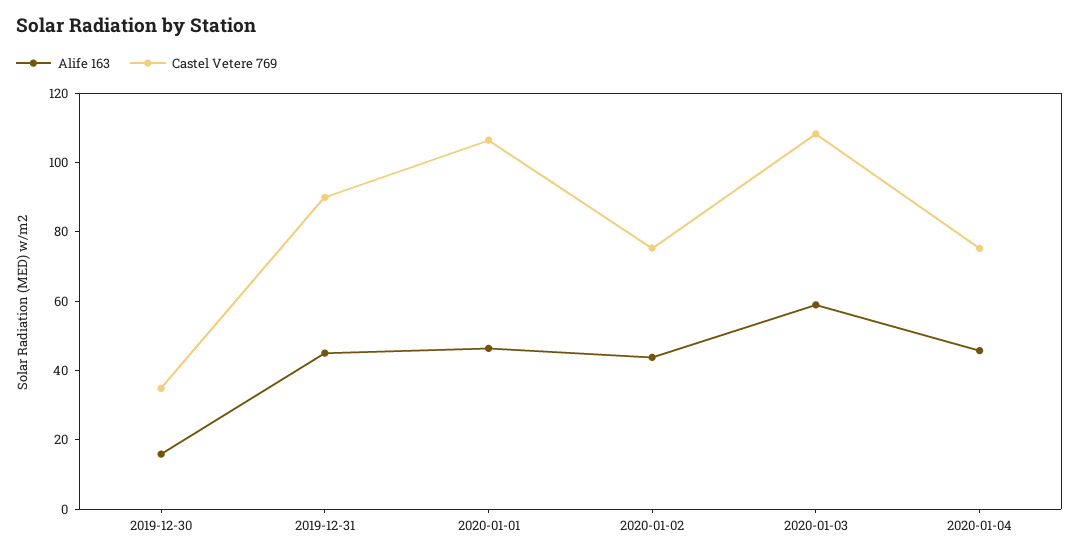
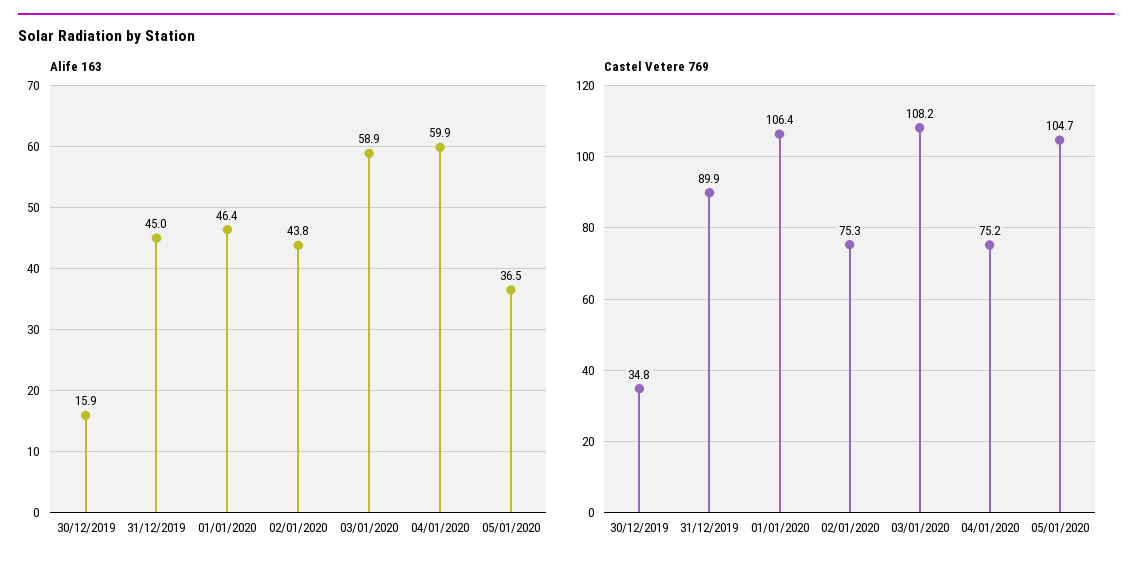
Alife 163, 2020-01-04: 45 -> 59.9
Alife 163, 05/01/2020: none -> 36.5
Castel Vetere 769, 05/01/2020: none -> 104.7

